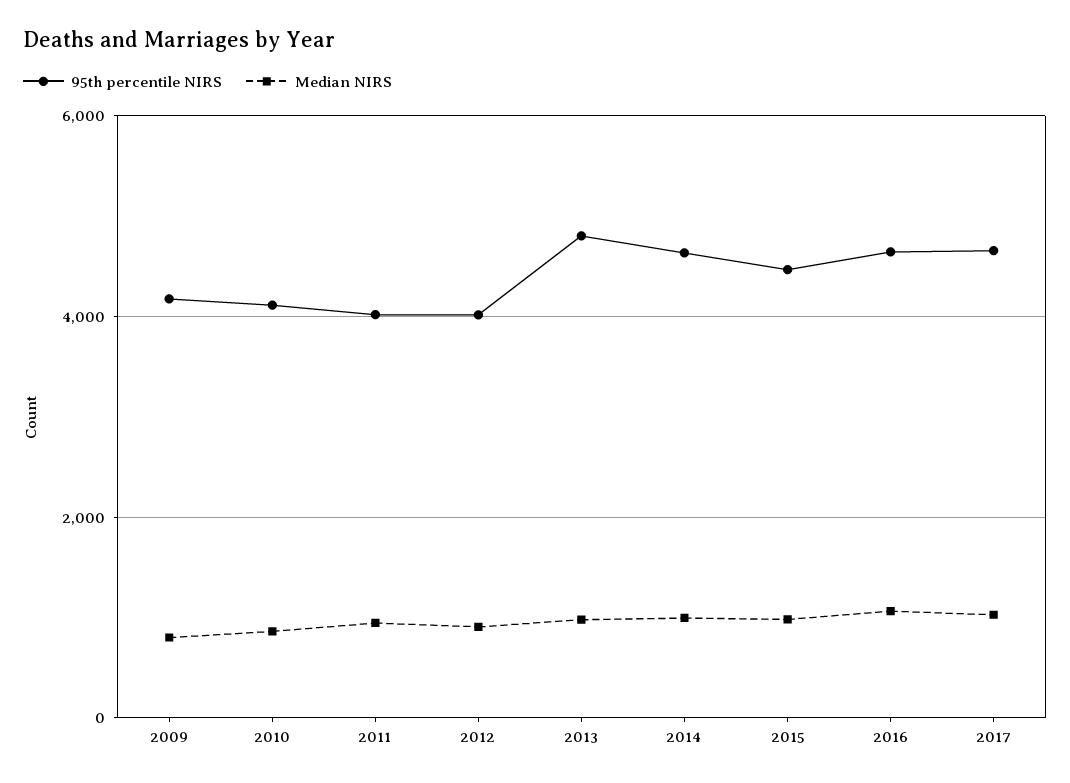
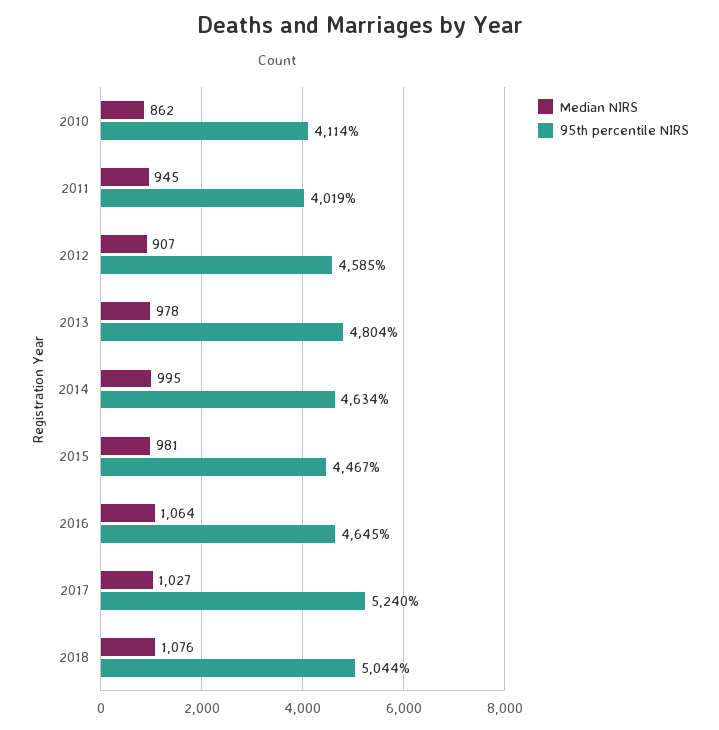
95th percentile NIRS, 2009: 4200 -> none
Median NIRS, 2009: 800 -> none
95th percentile NIRS, 2012: 4000 -> 4585
95th percentile NIRS, 2017: 4600 -> 5240
Median NIRS, 2018: none -> 1076
95th percentile NIRS, 2018: none -> 5044

